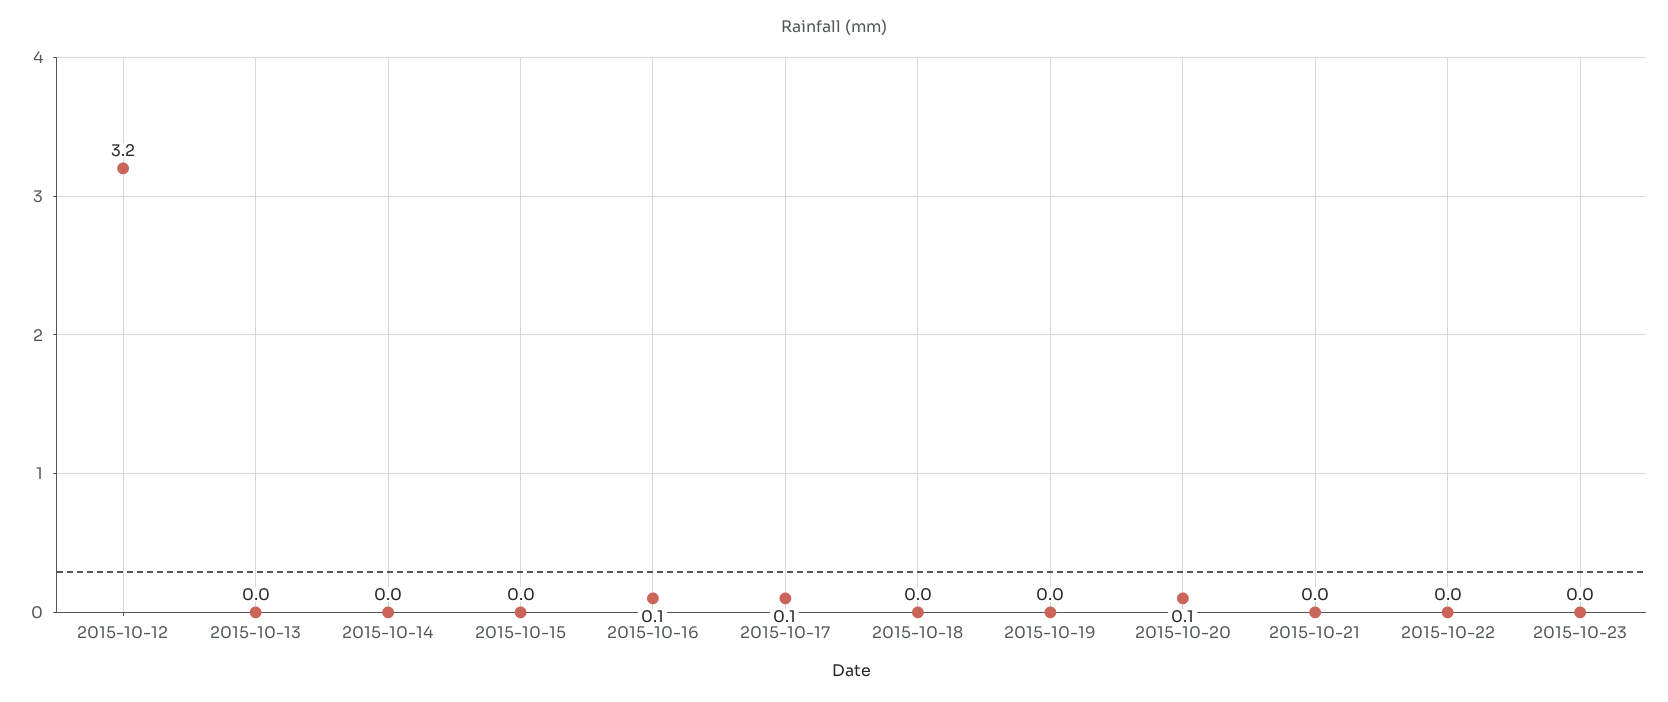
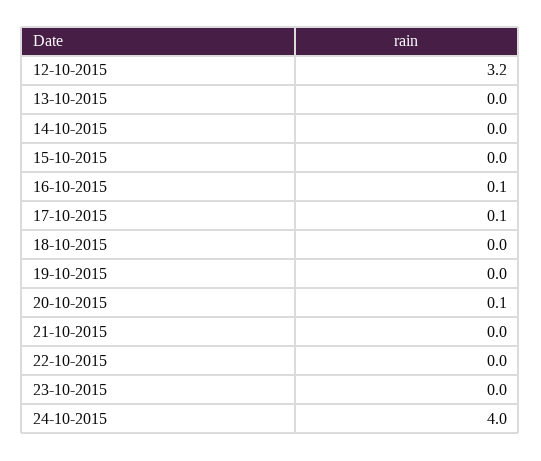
24-10-2015: none -> 4

